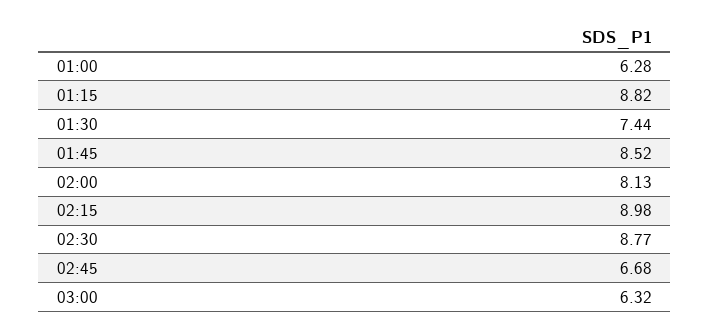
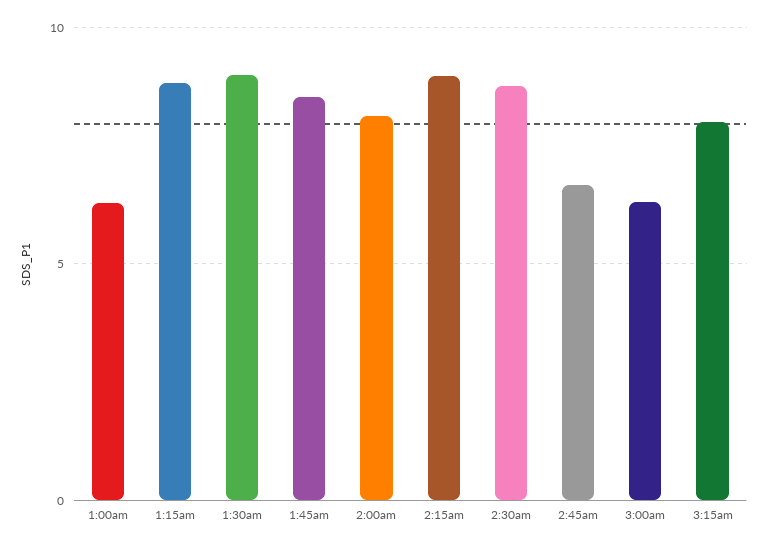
01:30: 7.44 -> 9
3:15am: none -> 8

